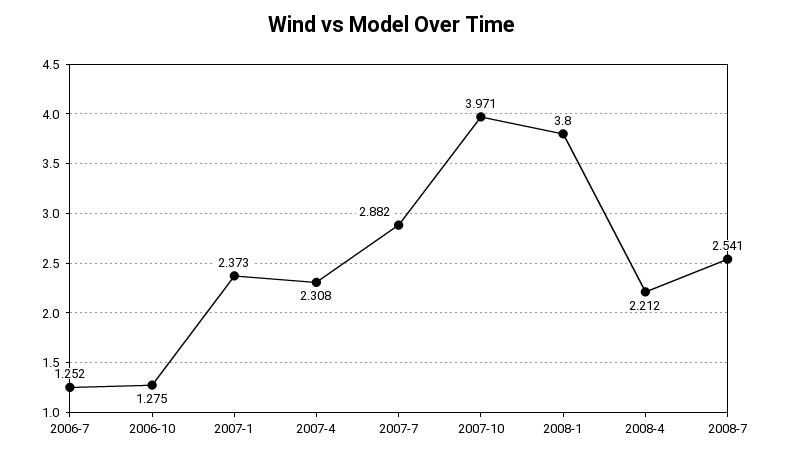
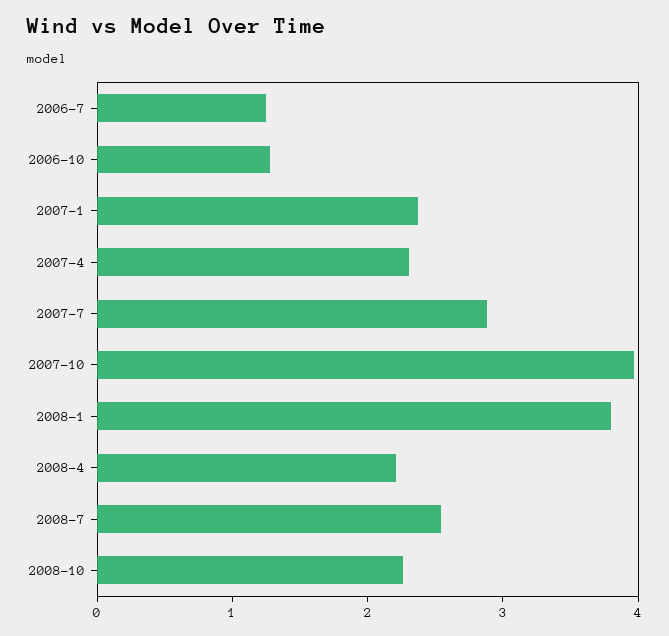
2008-10: none -> 2.2

